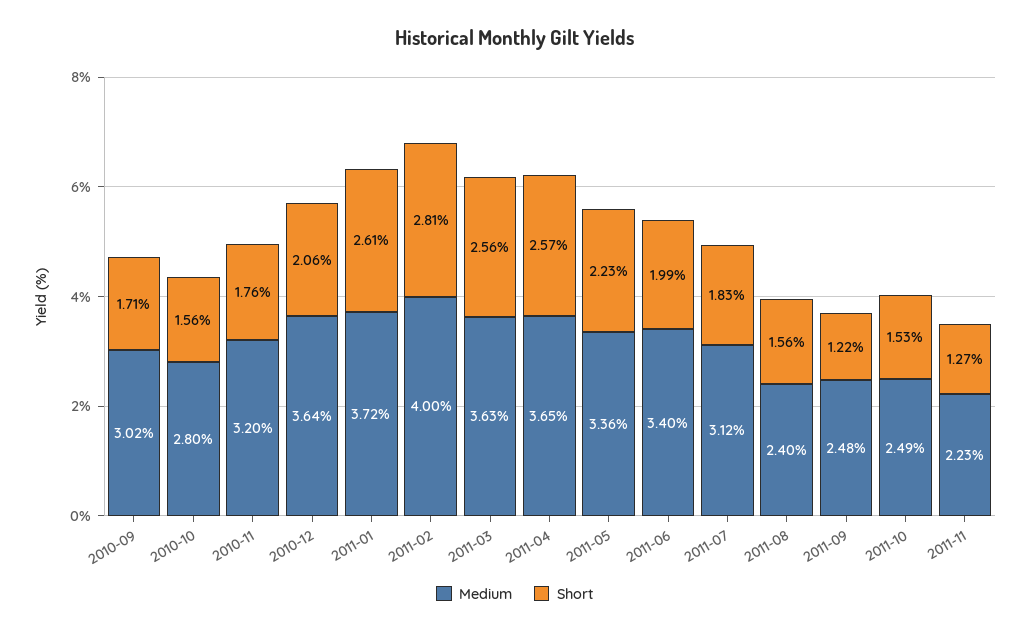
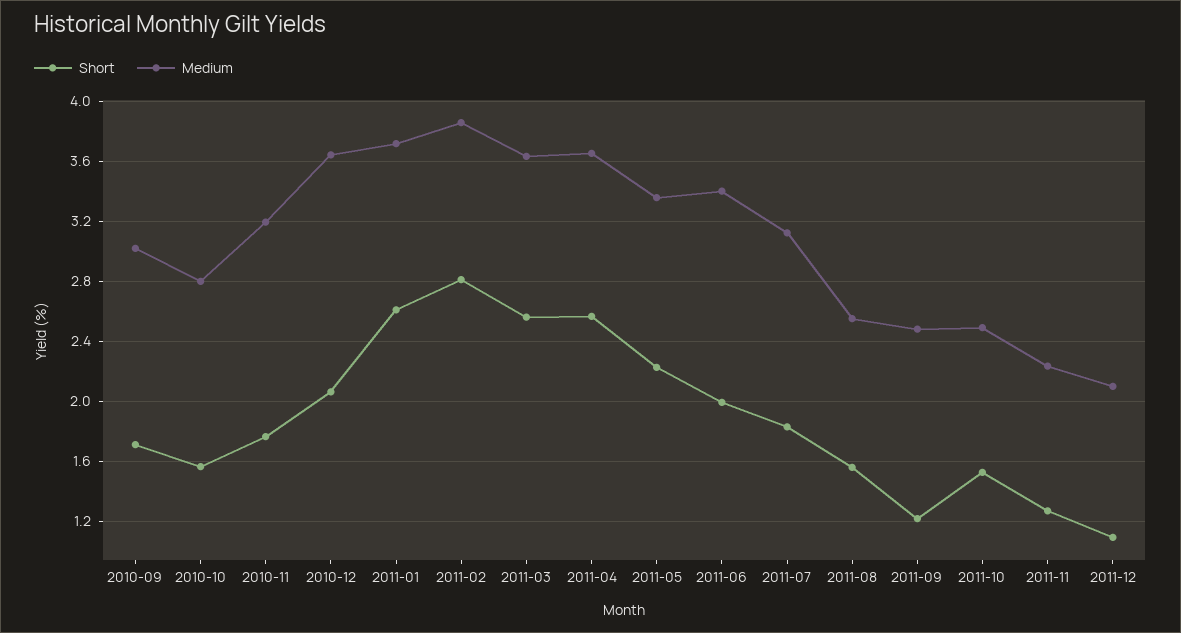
Medium, 2011-02: 4 -> 3.85
Medium, 2011-08: 2.4 -> 2.55
Short, 2011-12: none -> 1.1
Medium, 2011-12: none -> 2.1

